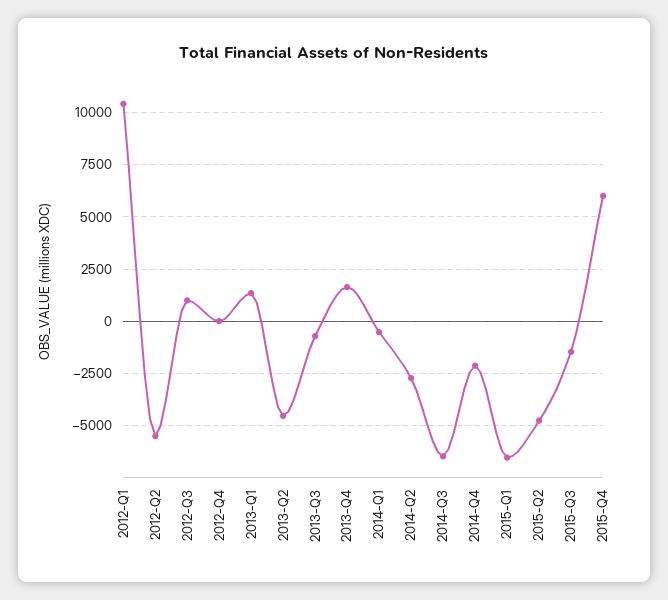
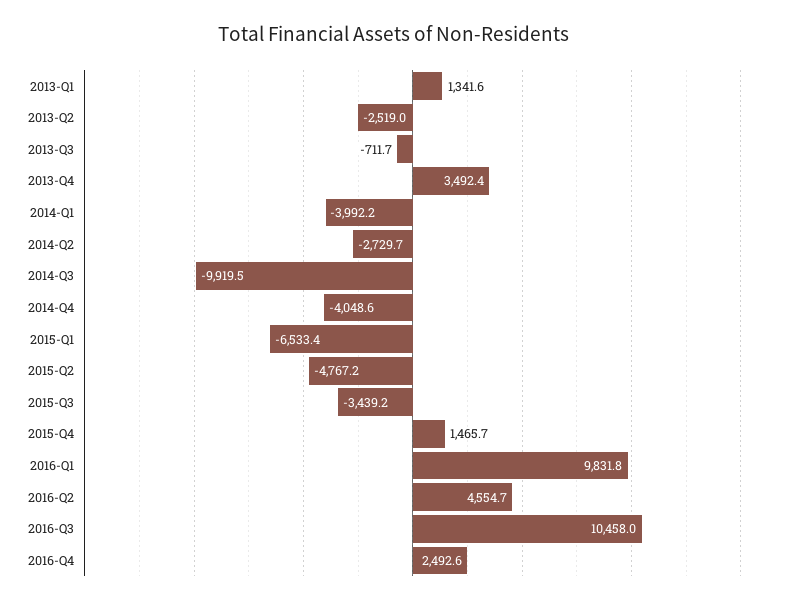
2012-Q1: 10500 -> none
2012-Q2: -5500 -> none
2012-Q3: 1000 -> none
2012-Q4: 0 -> none
2013-Q2: -4500 -> -2519
2013-Q4: 1500 -> 3492.4
2014-Q1: -500 -> -3992.2
2014-Q3: -6500 -> -9919.5
2014-Q4: -2000 -> -4048.6
2015-Q3: -1500 -> -3439.2
2015-Q4: 6000 -> 1465.7
2016-Q1: none -> 9831.8
2016-Q2: none -> 4554.7
2016-Q3: none -> 10458
2016-Q4: none -> 2492.6

